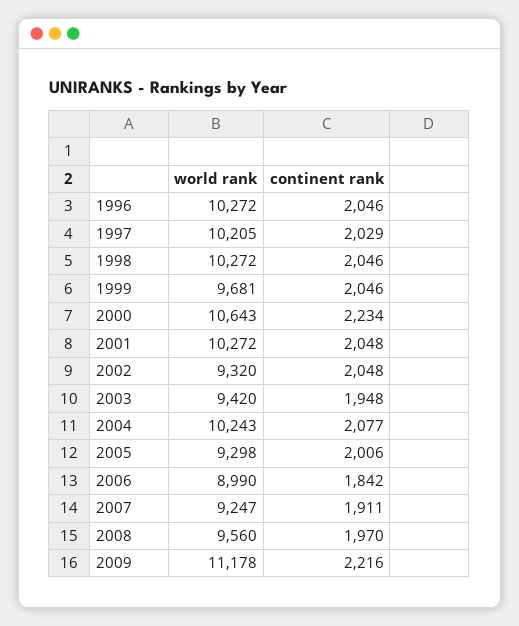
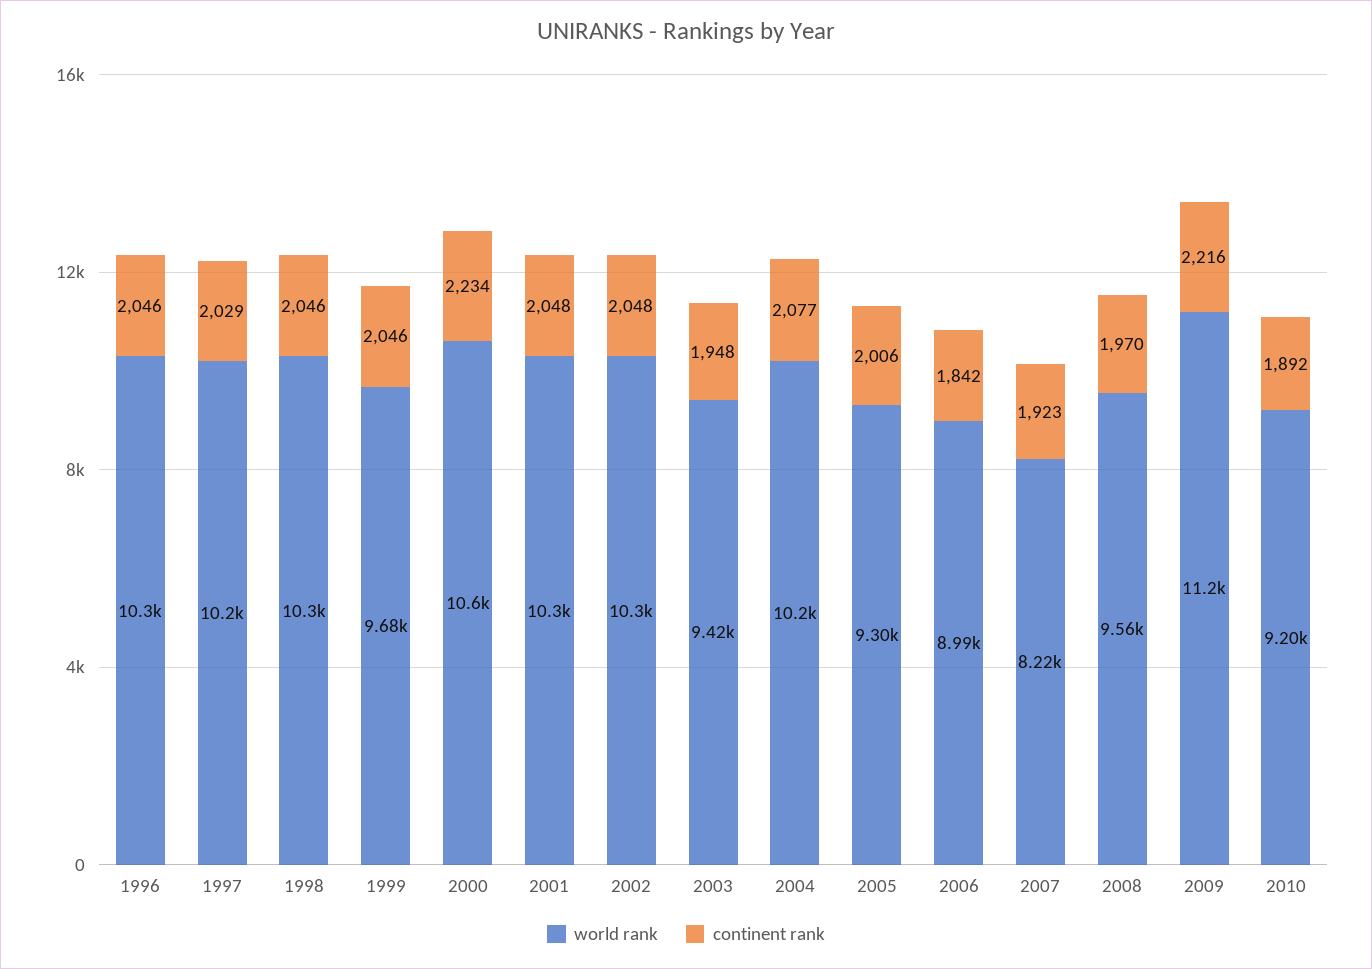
world rank, 2002: 9320 -> 10300
world rank, 2007: 9247 -> 8220
continent rank, 2007: 1911 -> 1923
world rank, 2010: none -> 9200
continent rank, 2010: none -> 1892

